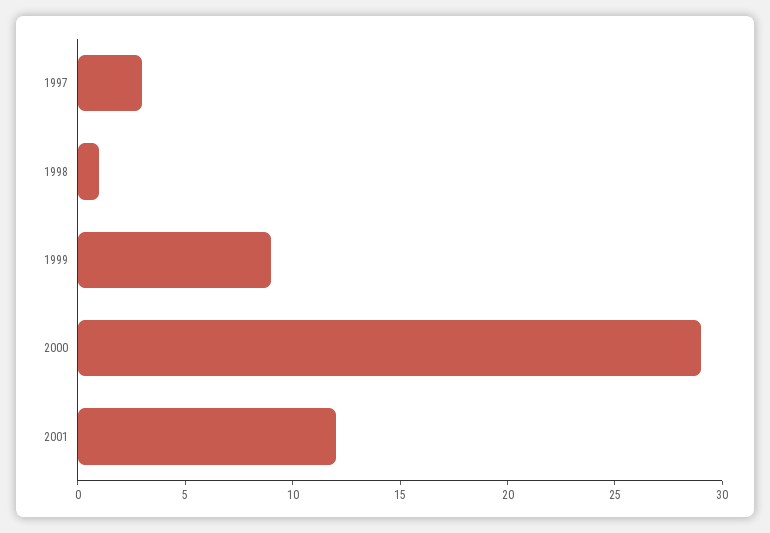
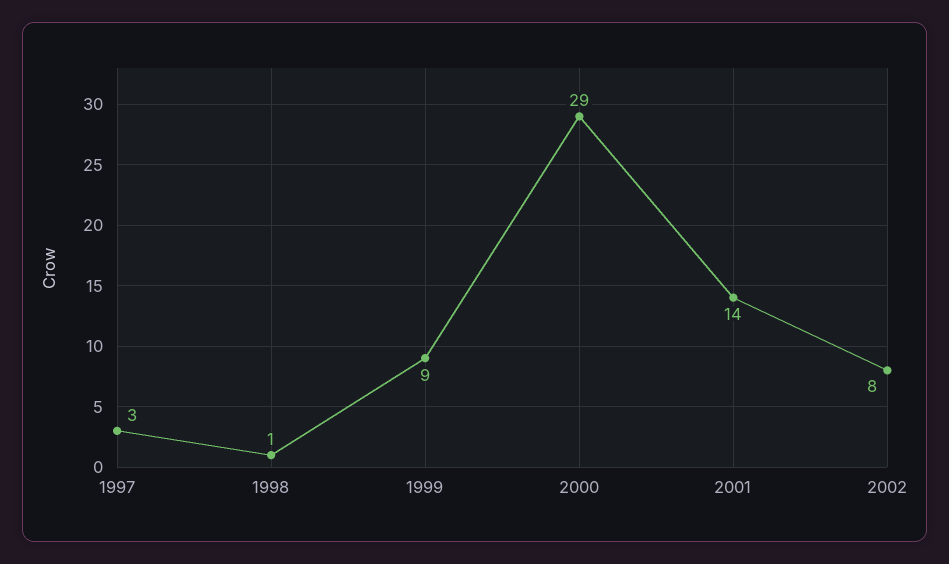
2001: 12 -> 14
2002: none -> 8

